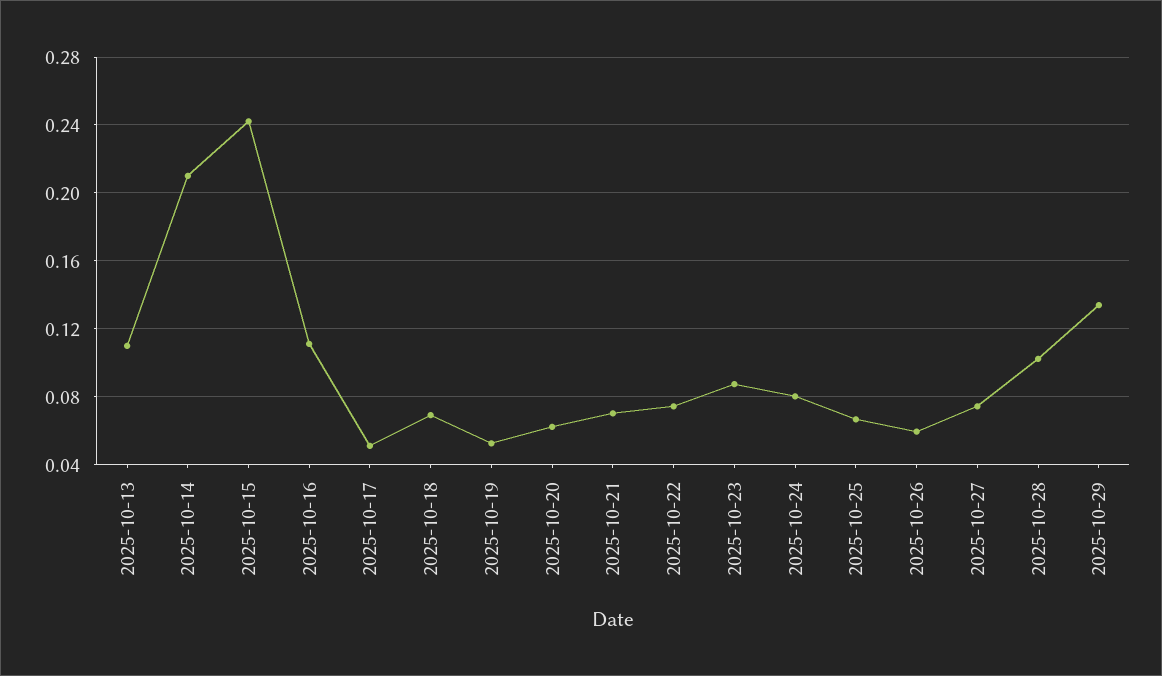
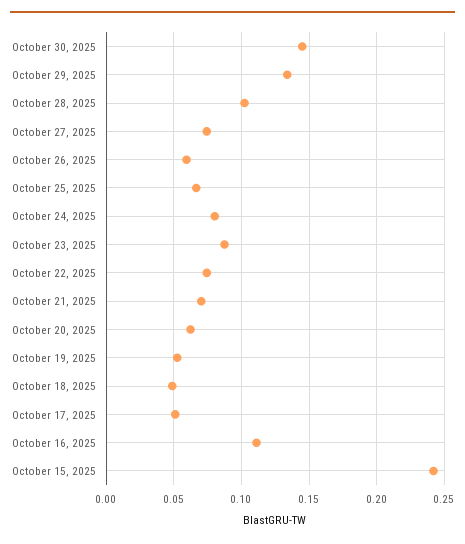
2025-10-13: 0.11 -> none
2025-10-14: 0.21 -> none
2025-10-18: 0.07 -> 0.05
October 30, 2025: none -> 0.145

